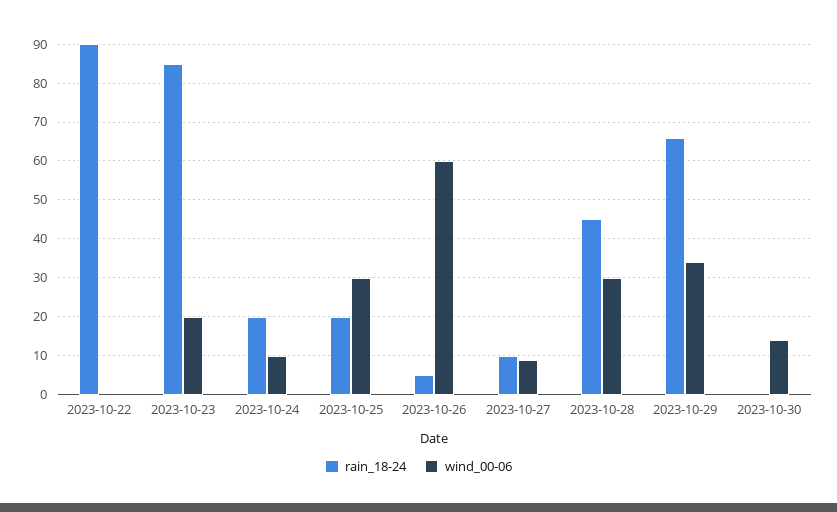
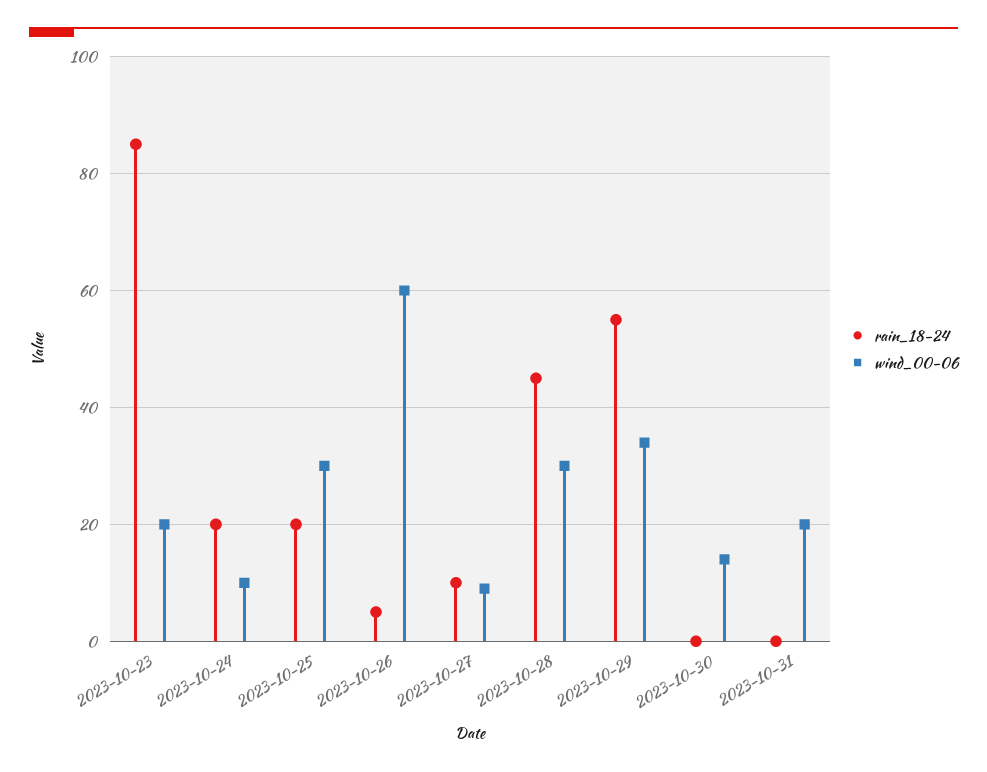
rain_18-24, 2023-10-22: 90 -> none
wind_00-06, 2023-10-22: 0 -> none
rain_18-24, 2023-10-29: 65 -> 55
rain_18-24, 2023-10-31: none -> 0
wind_00-06, 2023-10-31: none -> 20

